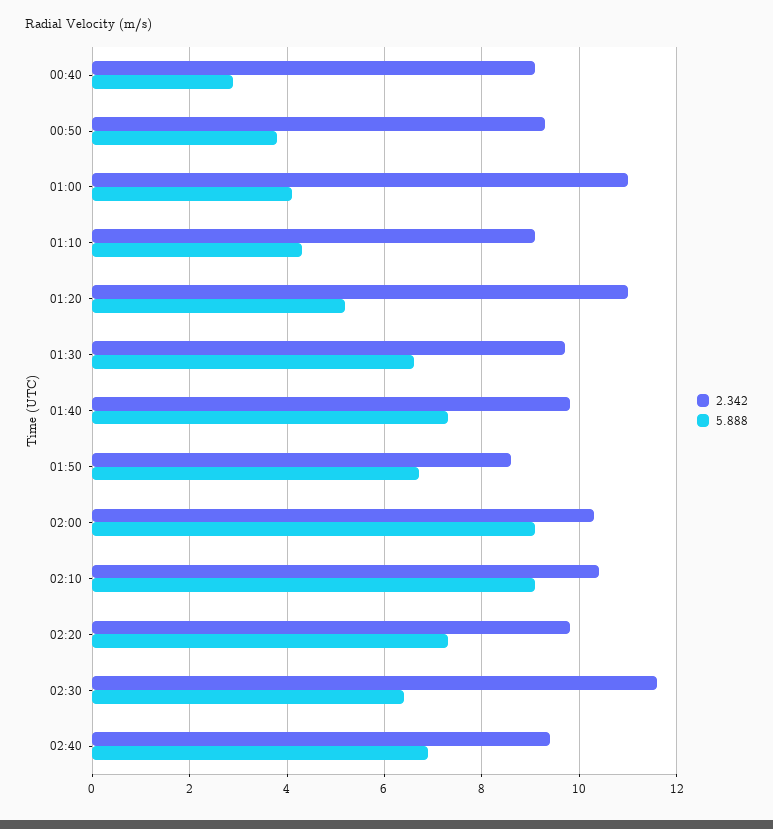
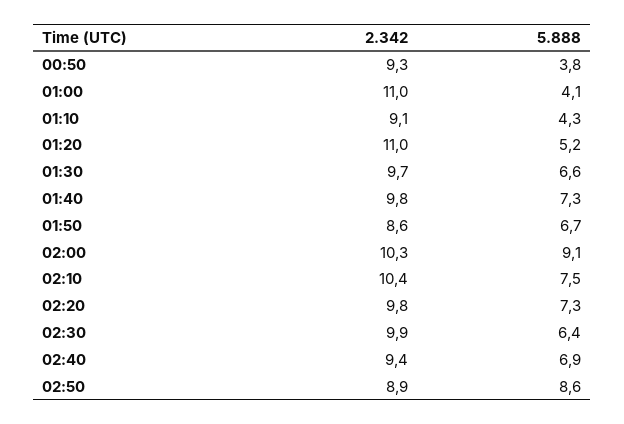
2.342, 00:40: 9 -> none
5.888, 00:40: 3 -> none
5.888, 02:10: 9 -> 7.5
2.342, 02:30: 11.5 -> 9.9
2.342, 02:50: none -> 8.9
5.888, 02:50: none -> 8.6

